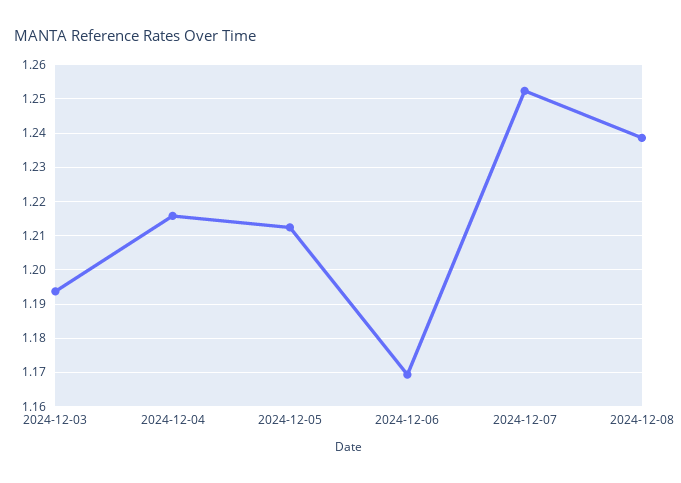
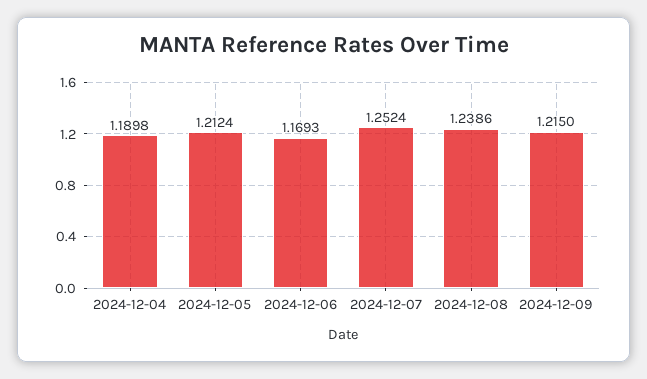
2024-12-03: 1.194 -> none
2024-12-04: 1.216 -> 1.1898
2024-12-09: none -> 1.215

